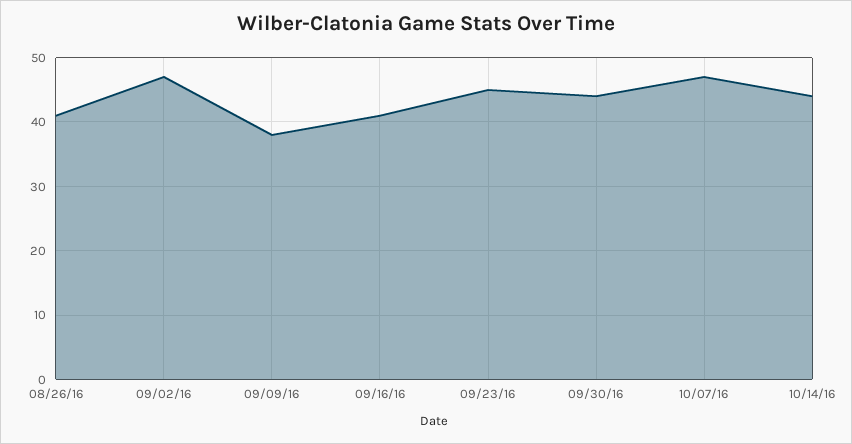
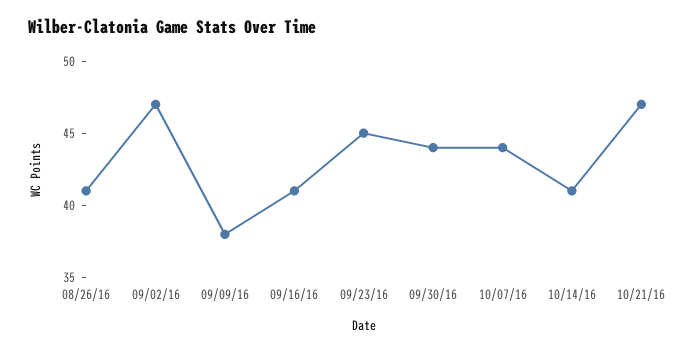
10/07/16: 47 -> 44
10/14/16: 44 -> 41
10/21/16: none -> 47

